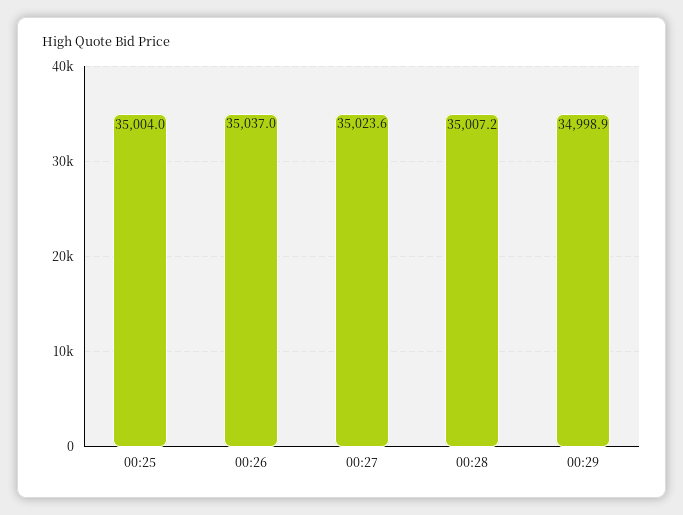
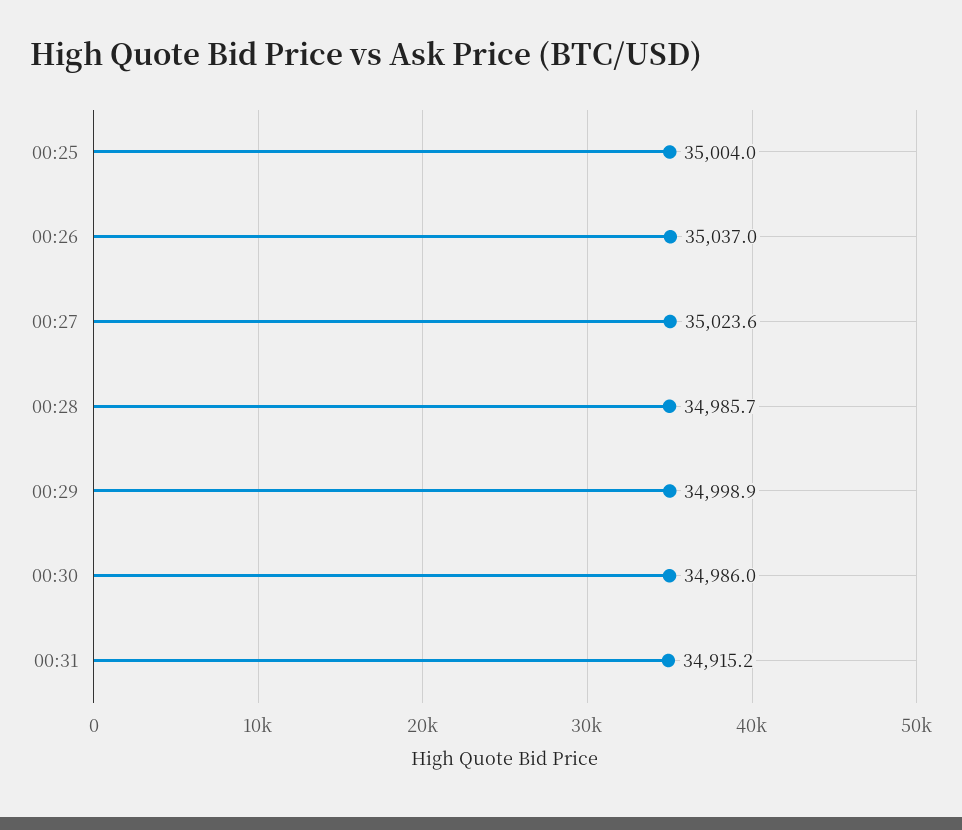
00:28: 35007.2 -> 34985.7
00:30: none -> 34986
00:31: none -> 34915.2

